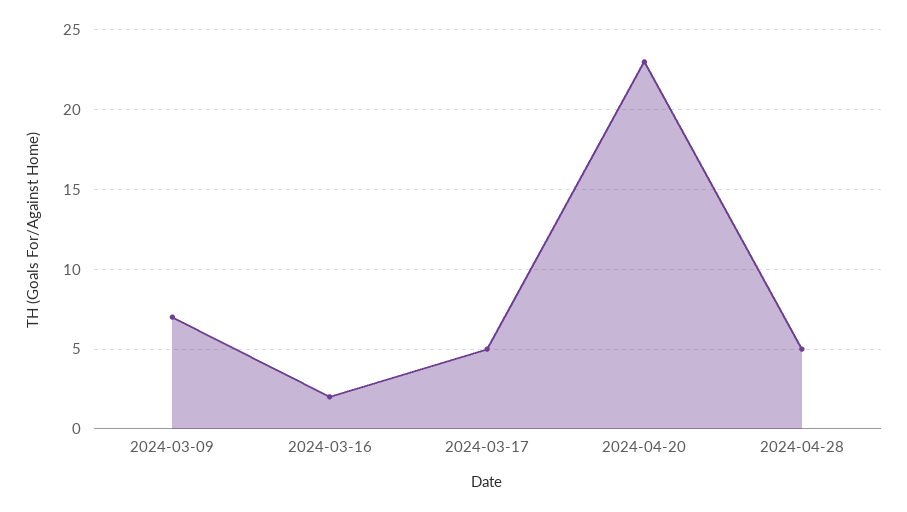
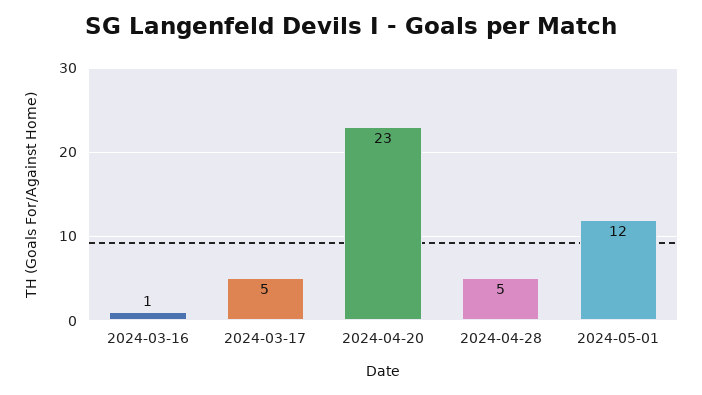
2024-03-09: 7 -> none
2024-03-16: 2 -> 1
2024-05-01: none -> 12

